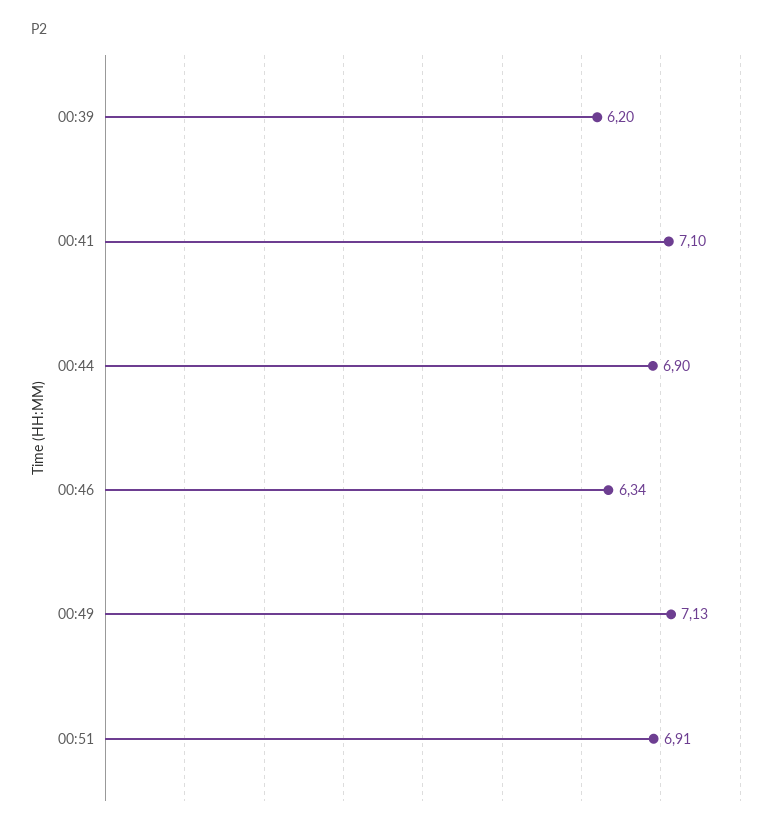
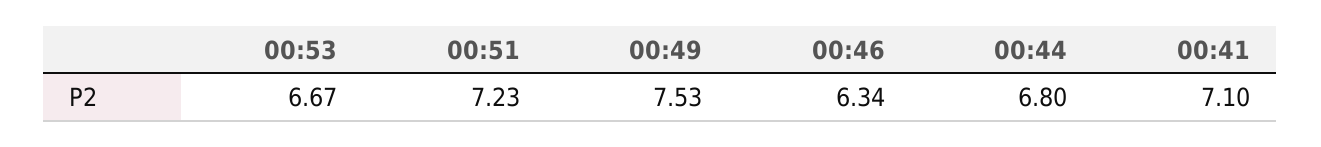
00:39: 6.2 -> none
00:44: 6.9 -> 6.8
00:49: 7.13 -> 7.53
00:51: 6.91 -> 7.23
00:53: none -> 6.67

